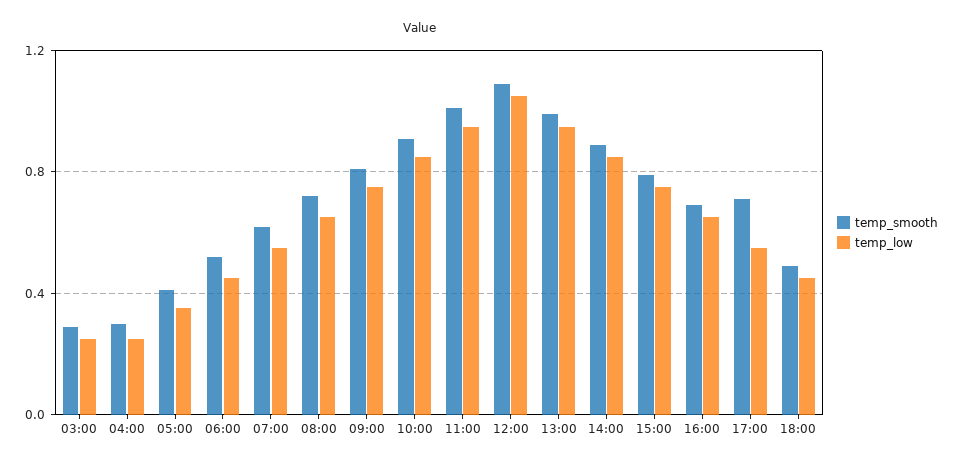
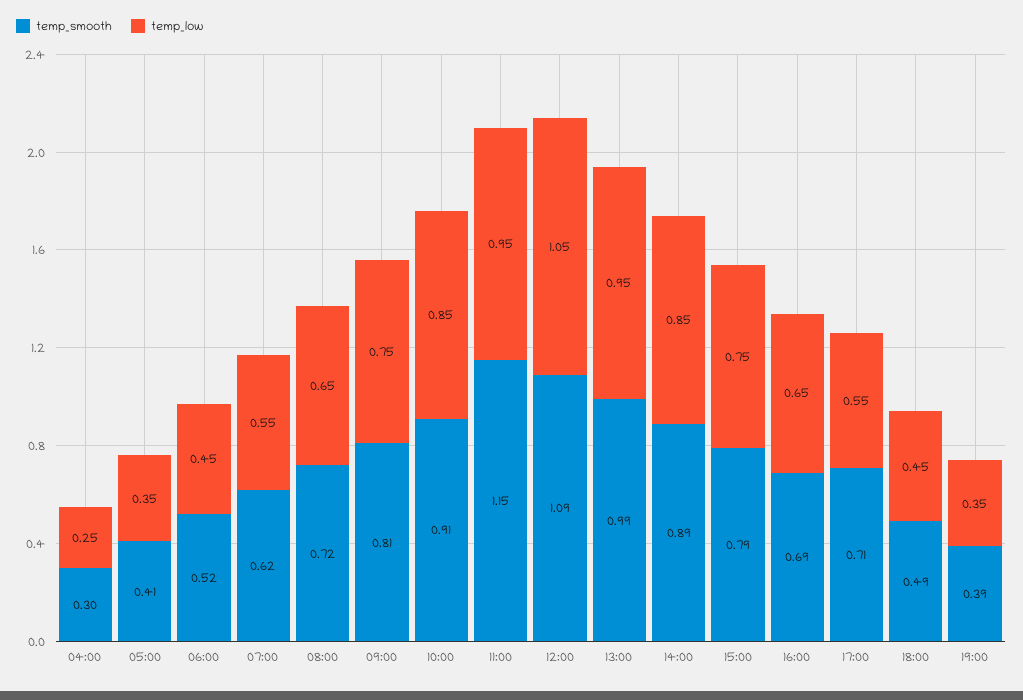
temp_smooth, 03:00: 0.3 -> none
temp_low, 03:00: 0.25 -> none
temp_smooth, 11:00: 1 -> 1.15
temp_smooth, 19:00: none -> 0.39
temp_low, 19:00: none -> 0.35

